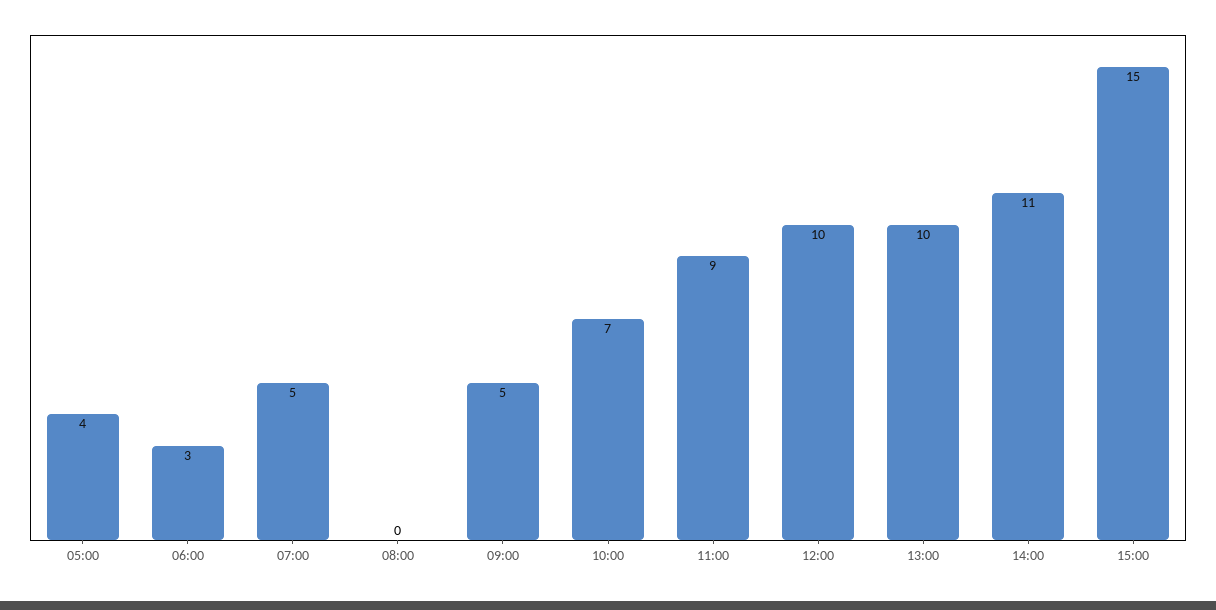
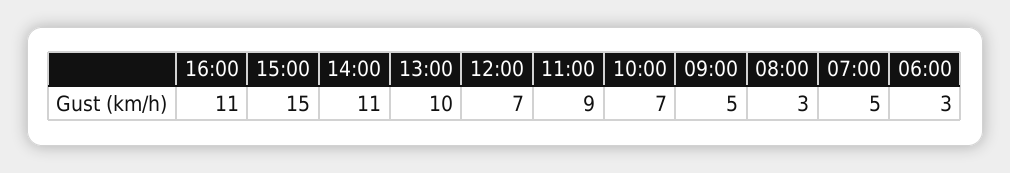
05:00: 4 -> none
08:00: 0 -> 3
12:00: 10 -> 7
16:00: none -> 11

